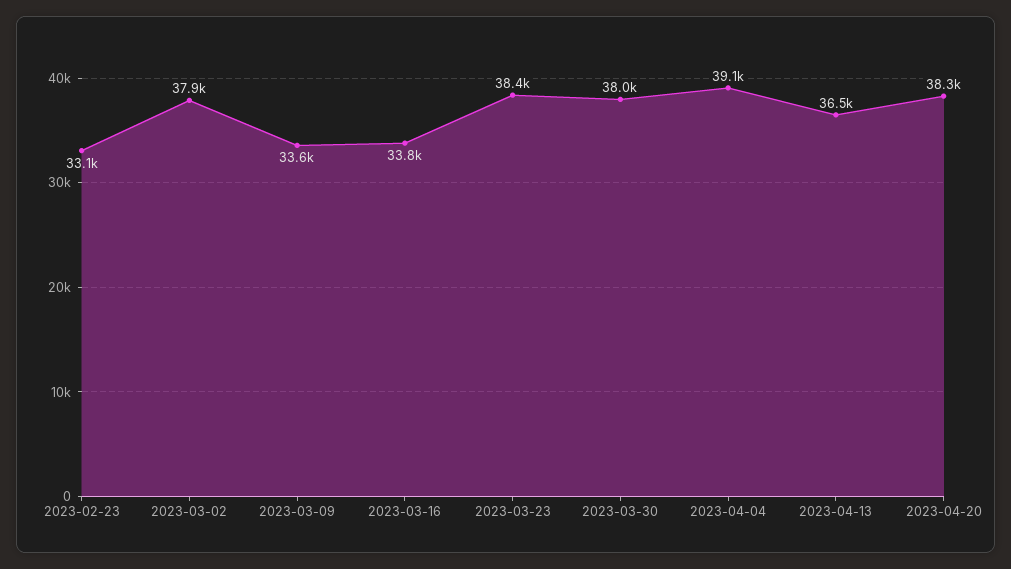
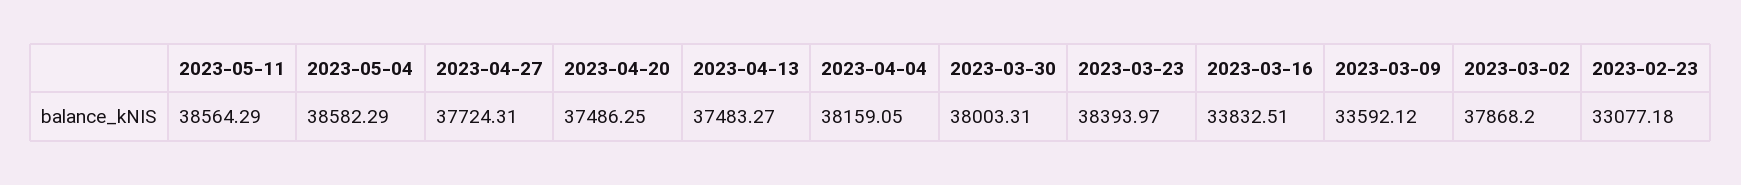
2023-04-04: 39100 -> 38159.05
2023-04-13: 36500 -> 37483.27
2023-04-20: 38300 -> 37486.25
2023-05-11: none -> 38564.29
2023-05-04: none -> 38582.29
2023-04-27: none -> 37724.31

